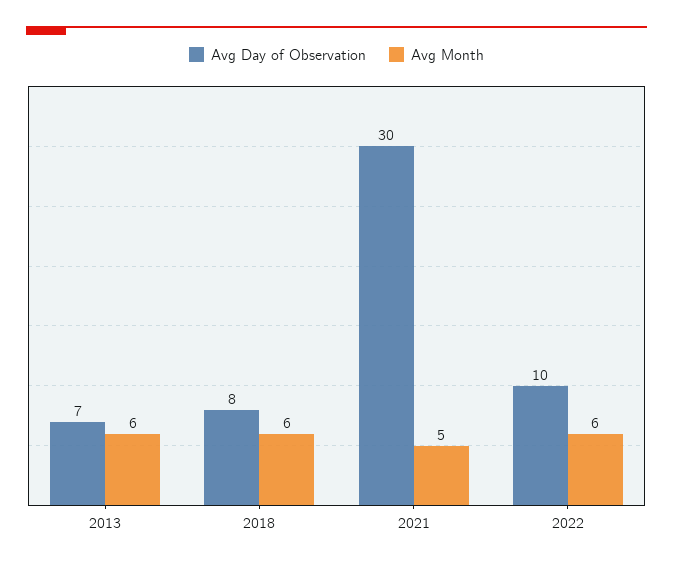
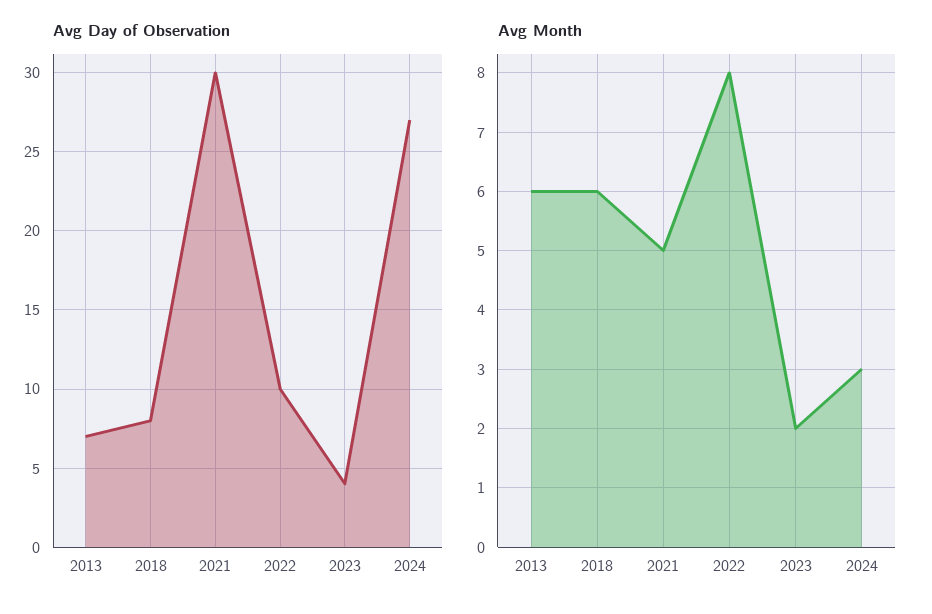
Avg Month, 2022: 6 -> 8
Avg Day of Observation, 2023: none -> 4
Avg Day of Observation, 2024: none -> 27
Avg Month, 2023: none -> 2
Avg Month, 2024: none -> 3

